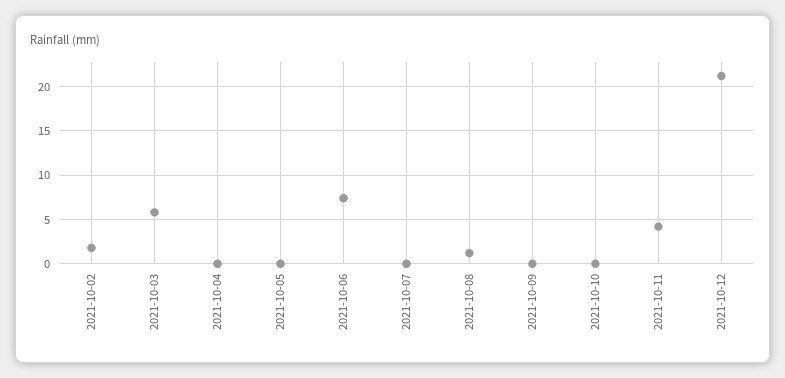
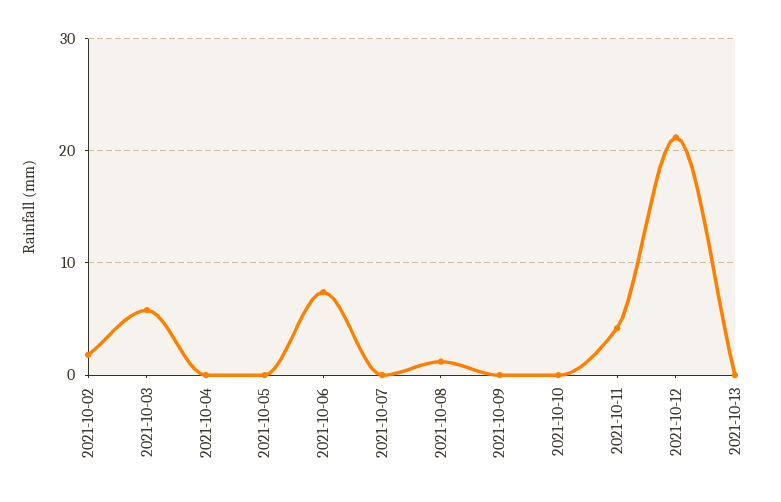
2021-10-13: none -> 0

